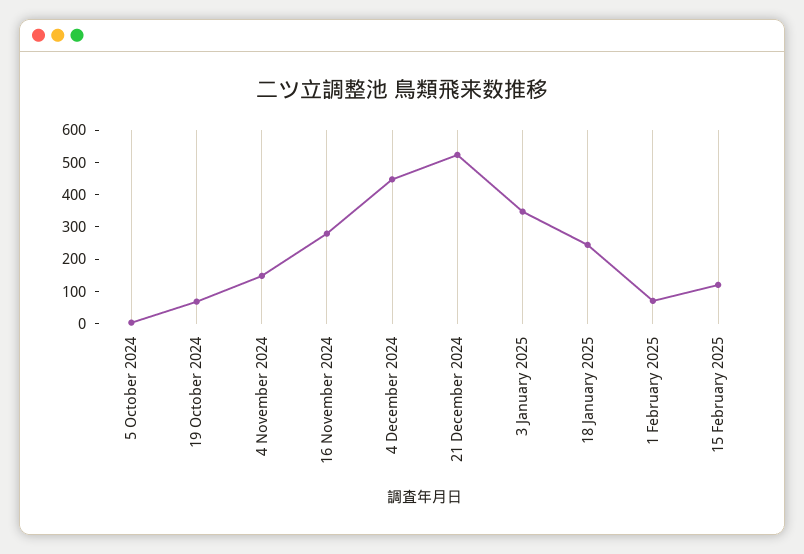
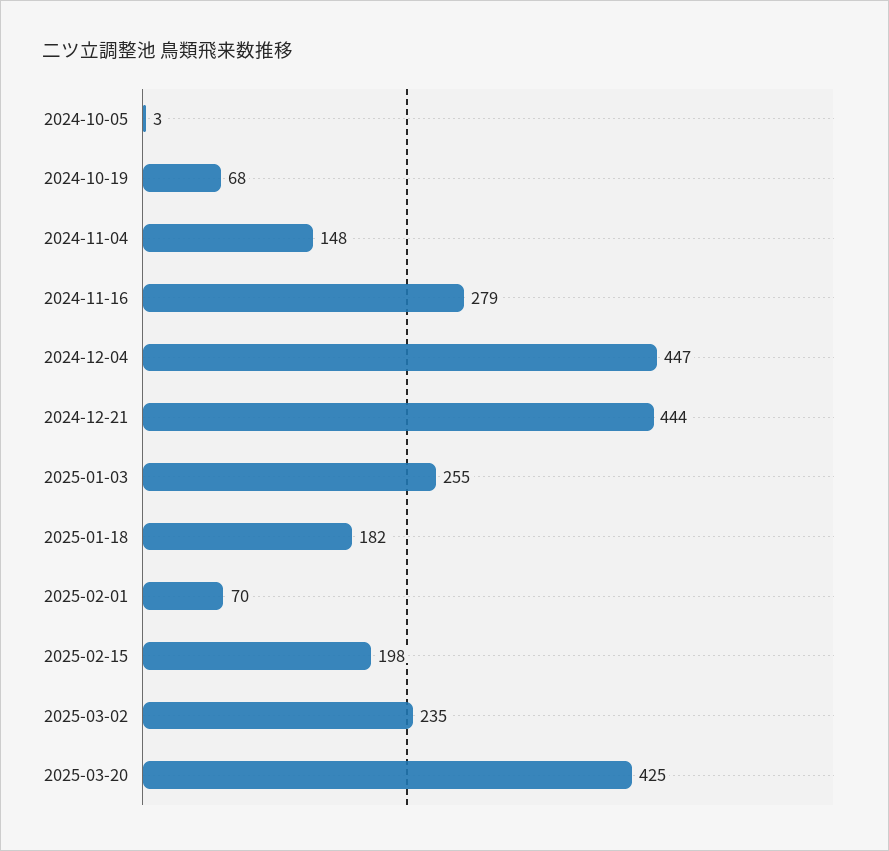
21 December 2024: 525 -> 444
3 January 2025: 350 -> 255
18 January 2025: 250 -> 182
15 February 2025: 125 -> 198
2025-03-02: none -> 235
2025-03-20: none -> 425

